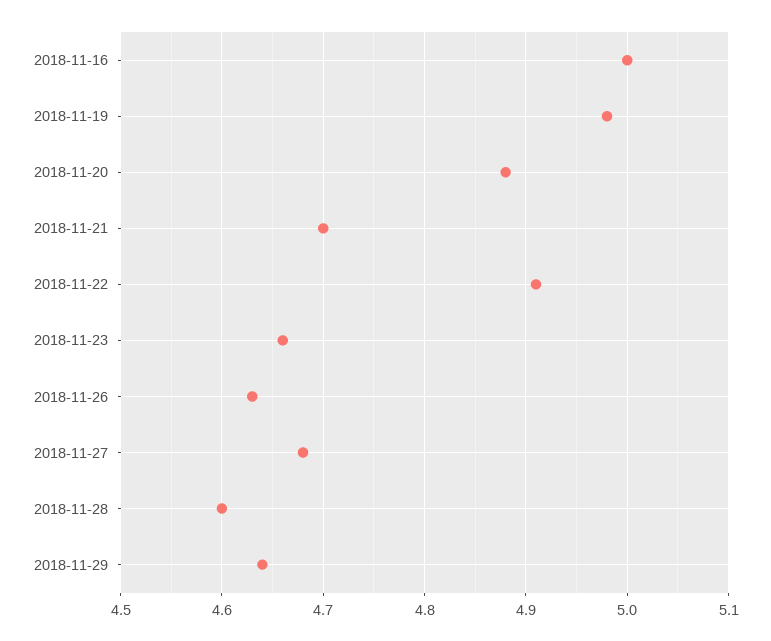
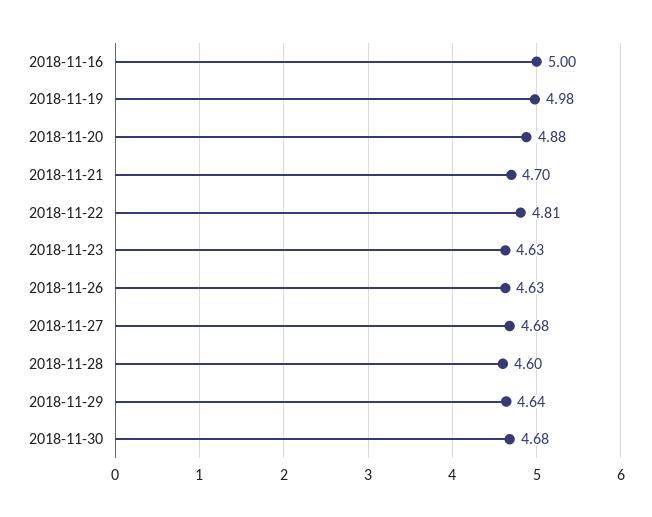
2018-11-22: 4.91 -> 4.81
2018-11-23: 4.66 -> 4.63
2018-11-30: none -> 4.68

